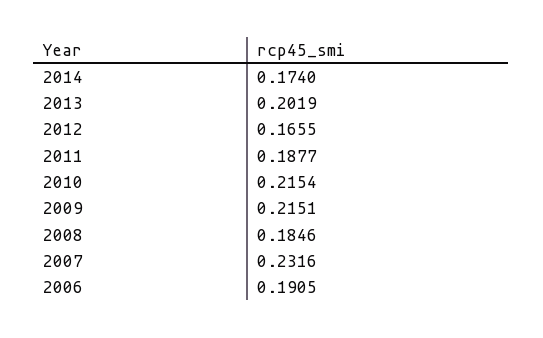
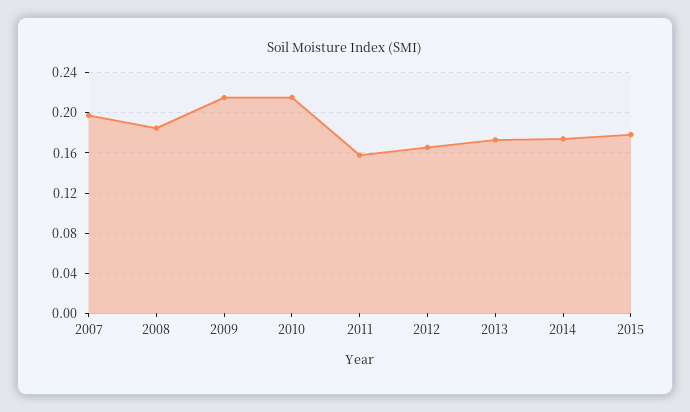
2013: 0.2019 -> 0.17
2011: 0.1877 -> 0.16
2007: 0.2316 -> 0.2
2006: 0.1905 -> none
2015: none -> 0.18

